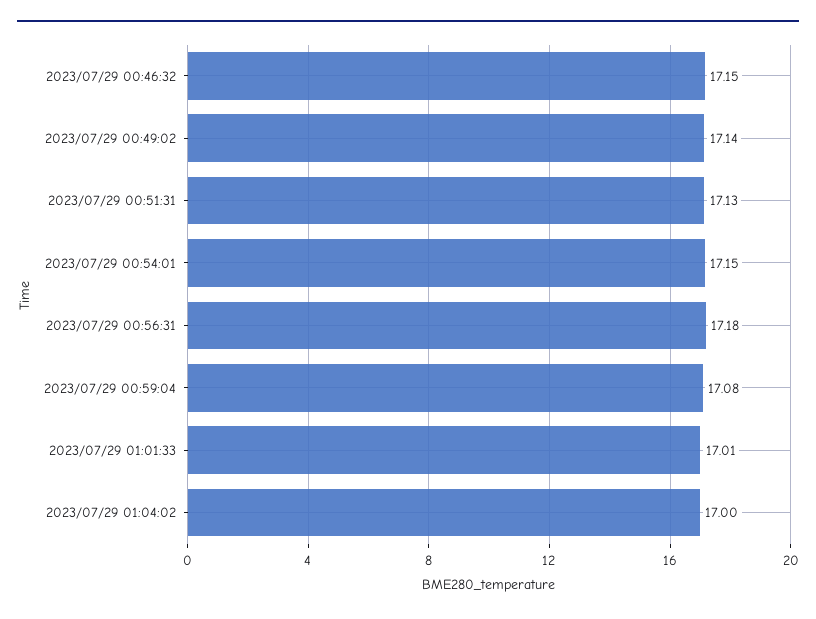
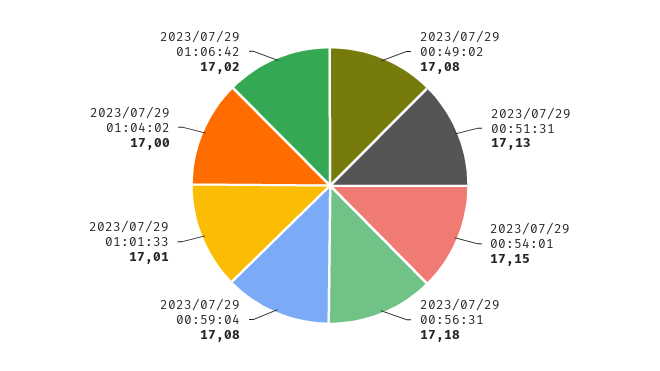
2023/07/29 00:46:32: 17.15 -> none
2023/07/29 00:49:02: 17.14 -> 17.08
2023/07/29 01:06:42: none -> 17.02

